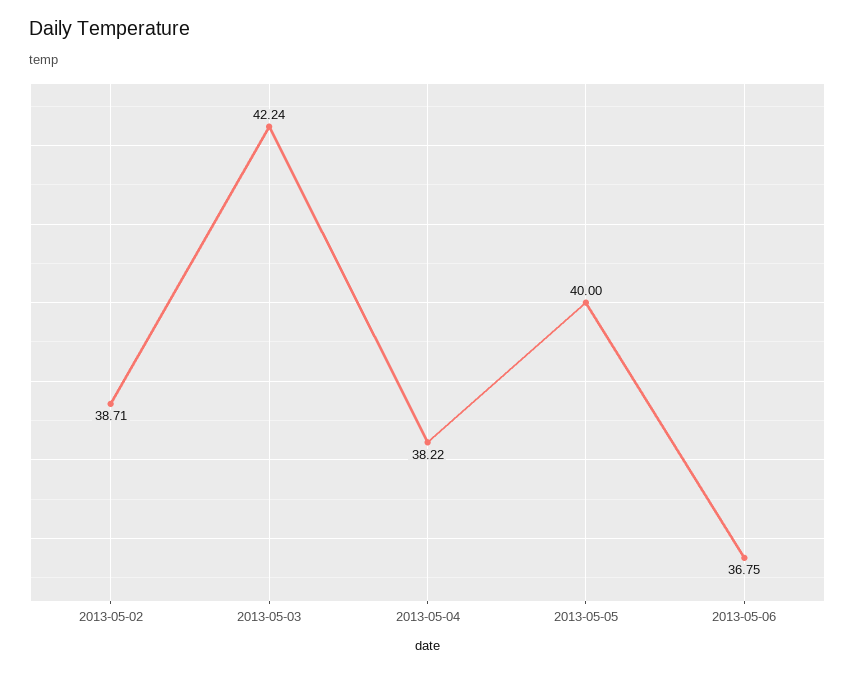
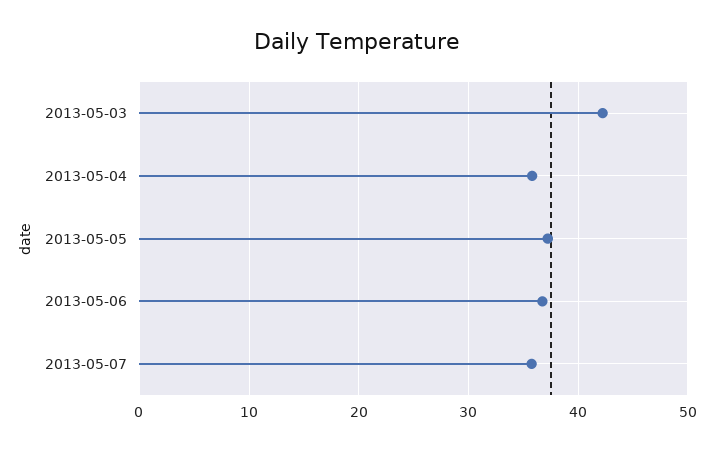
2013-05-02: 38.71 -> none
2013-05-04: 38.22 -> 36
2013-05-05: 40 -> 37
2013-05-07: none -> 36

